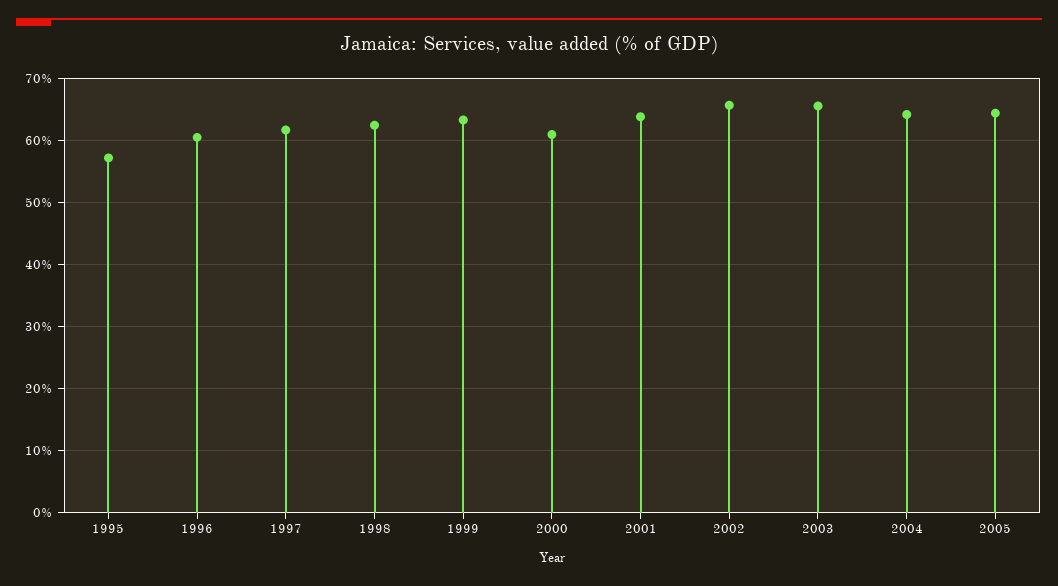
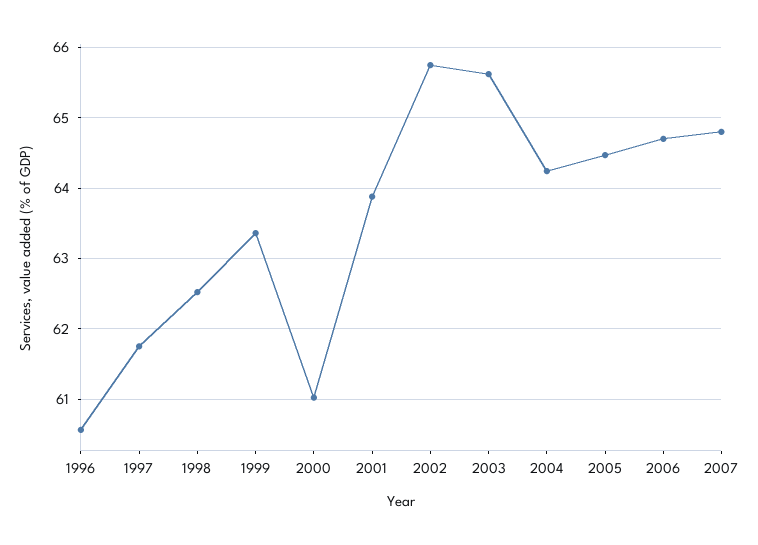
1995: 57 -> none
2006: none -> 64.7
2007: none -> 64.8

